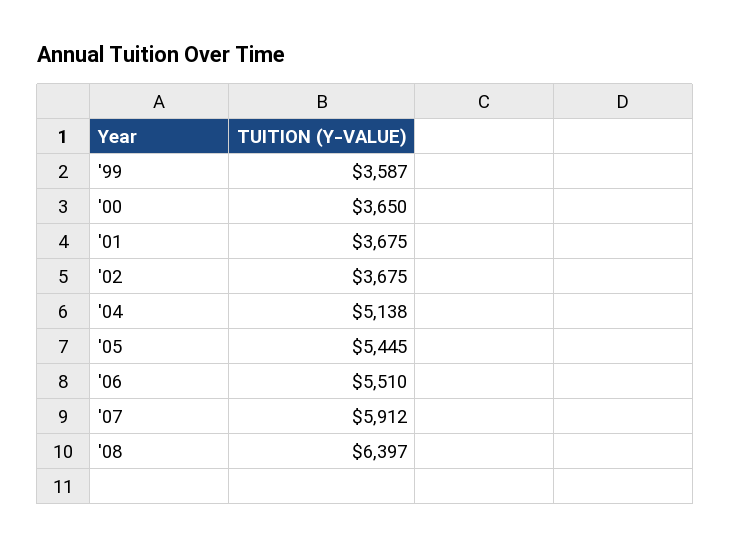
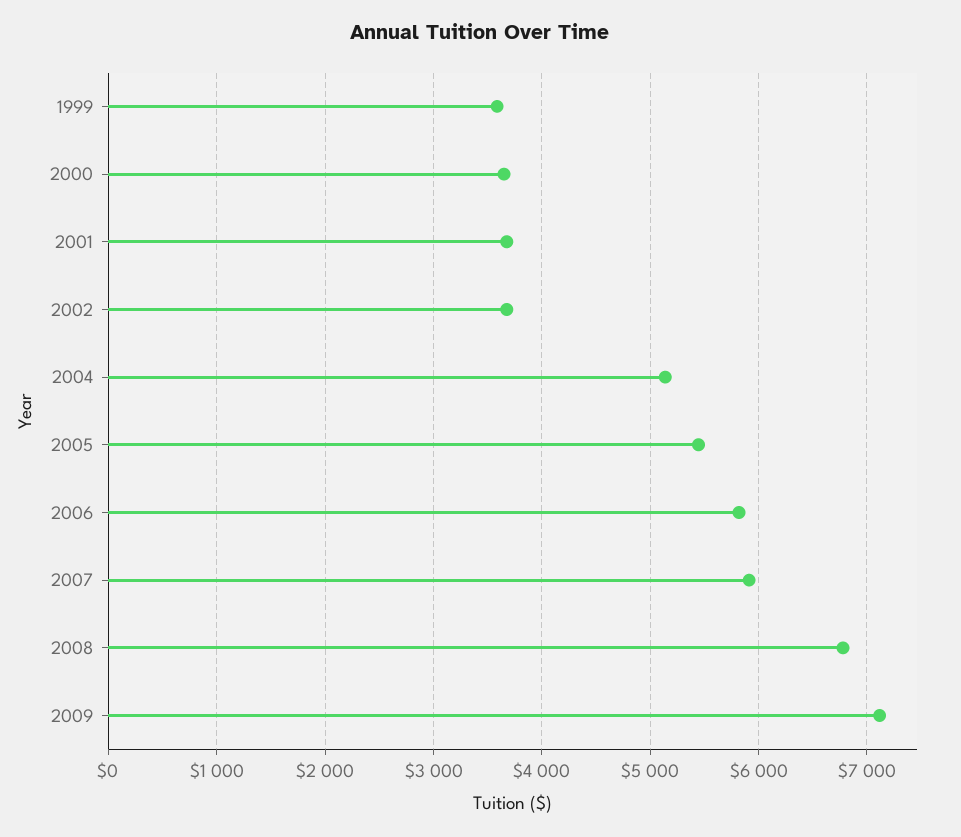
'06: 5510 -> 5800
'08: 6397 -> 6800
2009: none -> 7100

